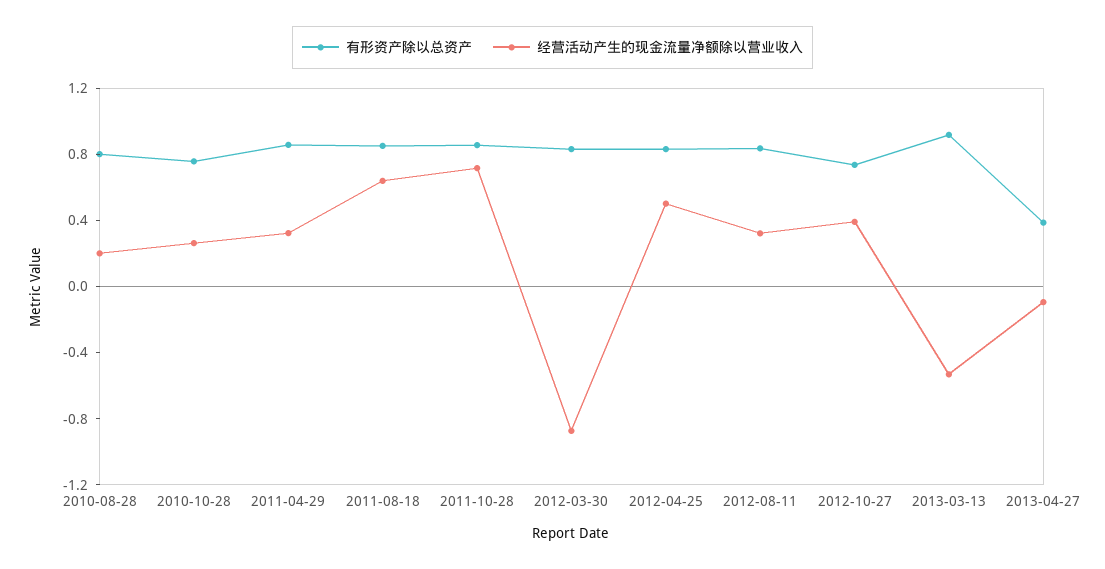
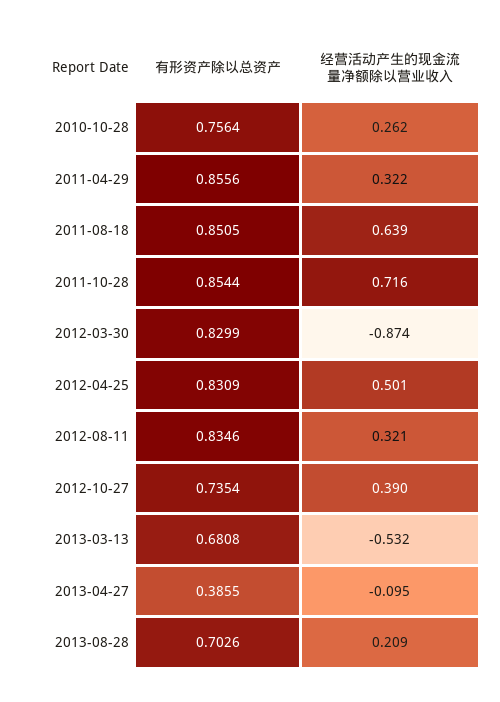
有形资产除以总资产, 2010-08-28: 0.8 -> none
经营活动产生的现金流量净额除以营业收入, 2010-08-28: 0.2 -> none
有形资产除以总资产, 2013-03-13: 0.9 -> 0.6808
有形资产除以总资产, 2013-08-28: none -> 0.7026
经营活动产生的现金流量净额除以营业收入, 2013-08-28: none -> 0.209

